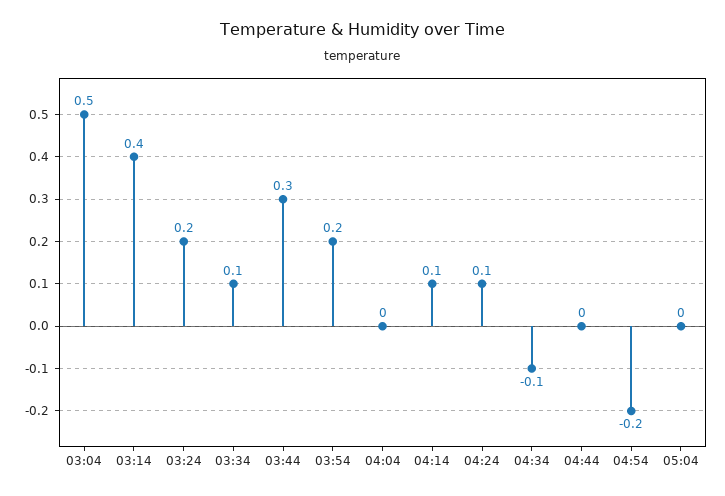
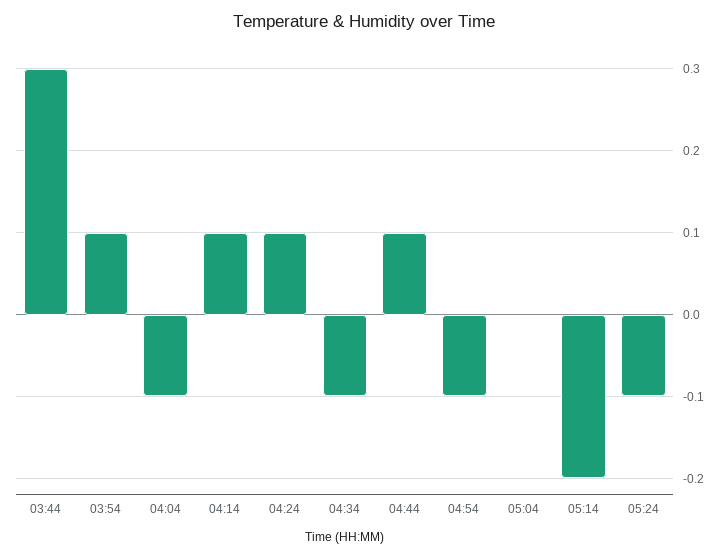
03:04: 0.5 -> none
03:14: 0.4 -> none
03:24: 0.2 -> none
03:34: 0.1 -> none
03:54: 0.2 -> 0.1
04:04: 0 -> -0.1
04:44: 0 -> 0.1
04:54: -0.2 -> -0.1
05:14: none -> -0.2
05:24: none -> -0.1

